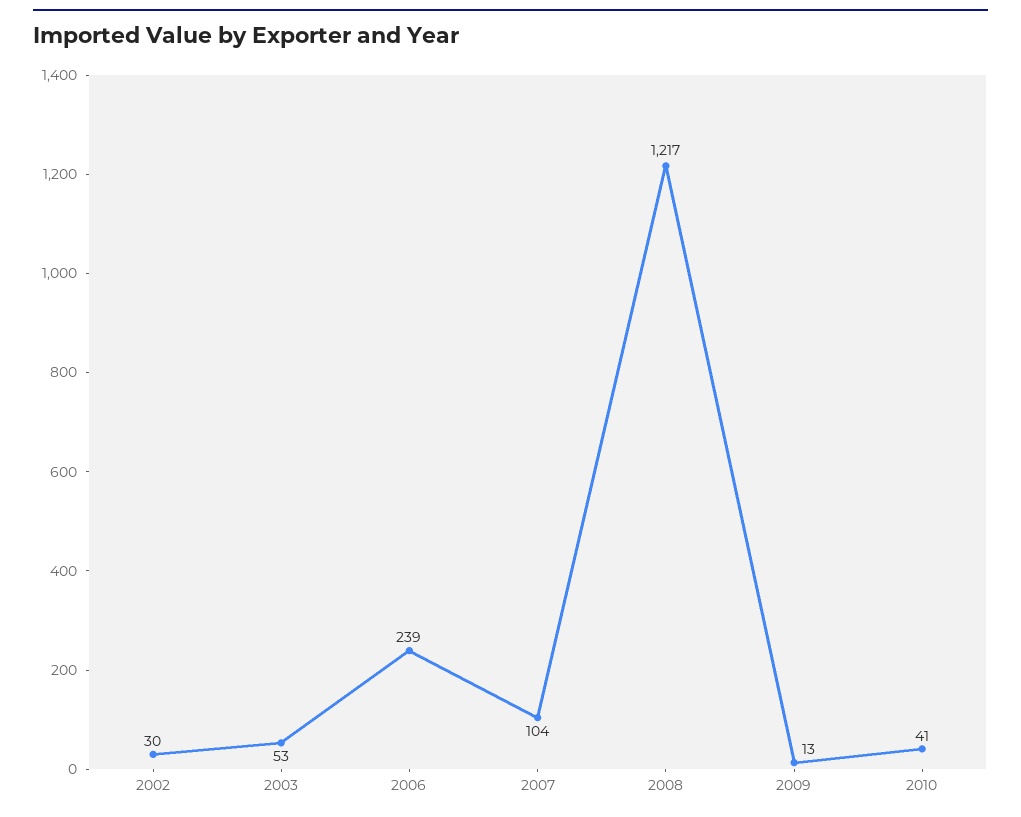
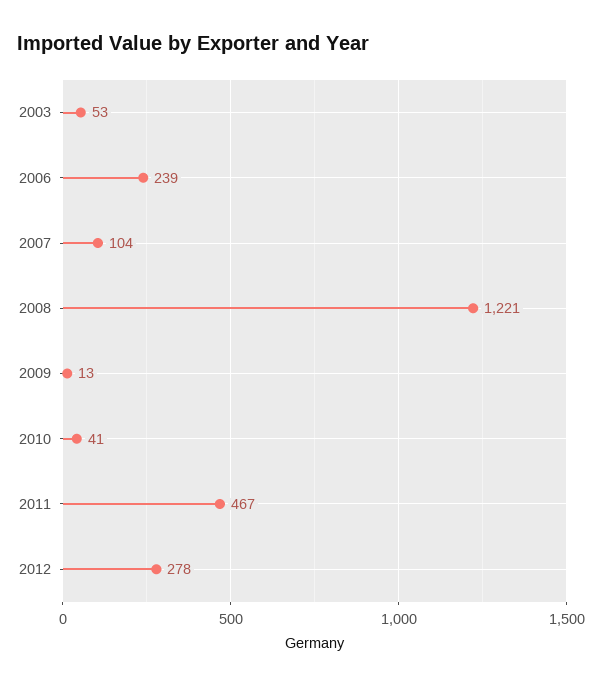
2002: 30 -> none
2008: 1217 -> 1221
2011: none -> 467
2012: none -> 278

